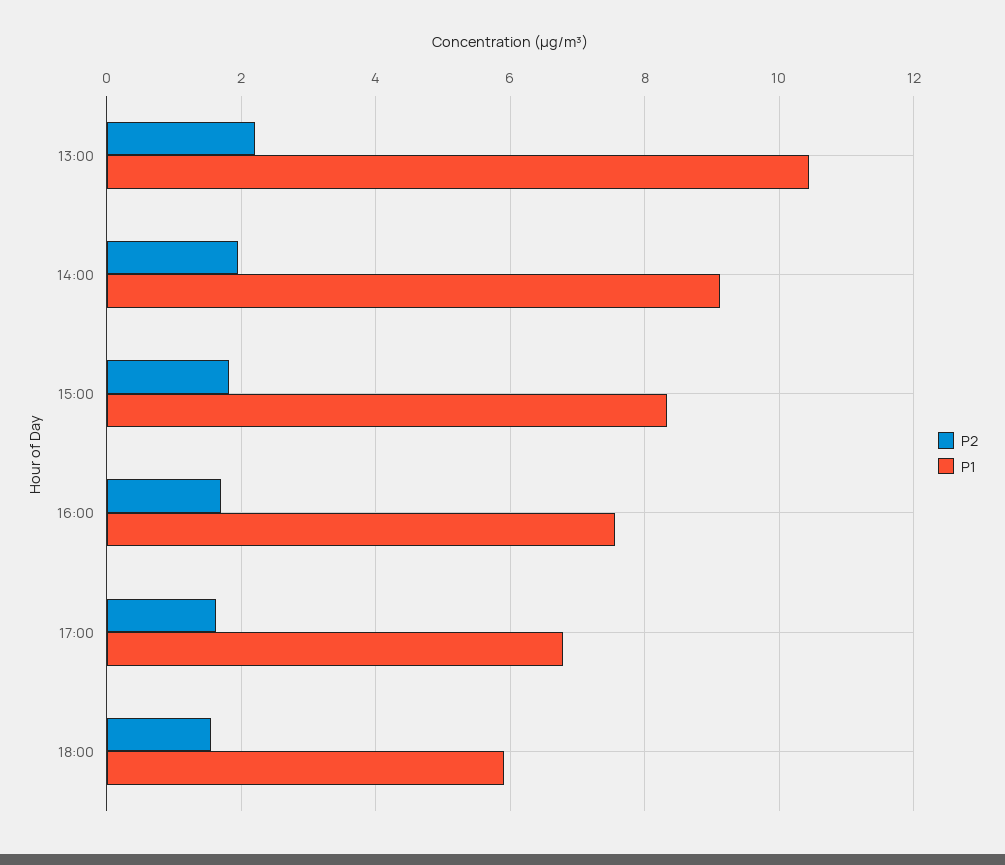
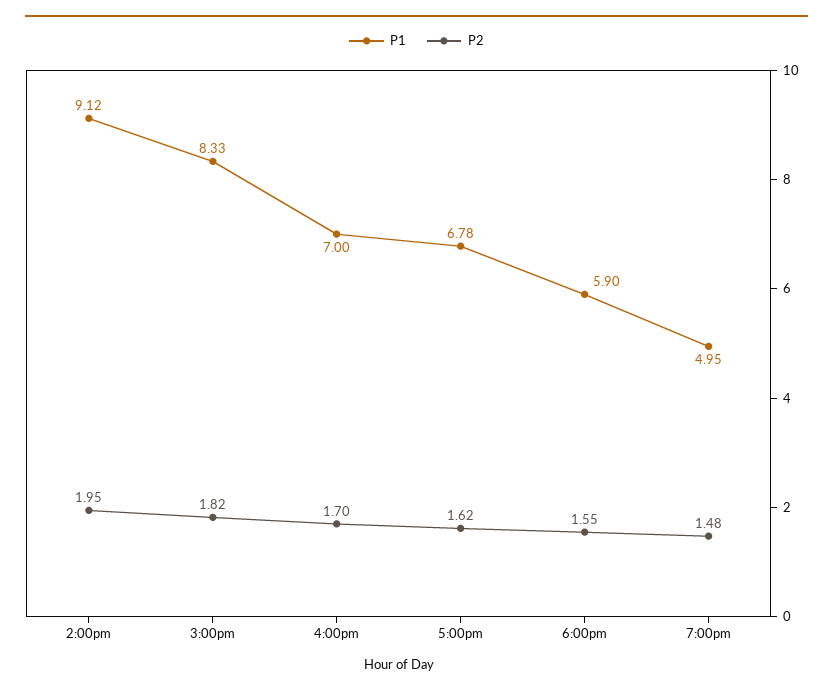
P2, 13:00: 2.2 -> none
P1, 13:00: 10.4 -> none
P1, 16:00: 7.6 -> 7
P1, 7:00pm: none -> 4.95
P2, 7:00pm: none -> 1.48

